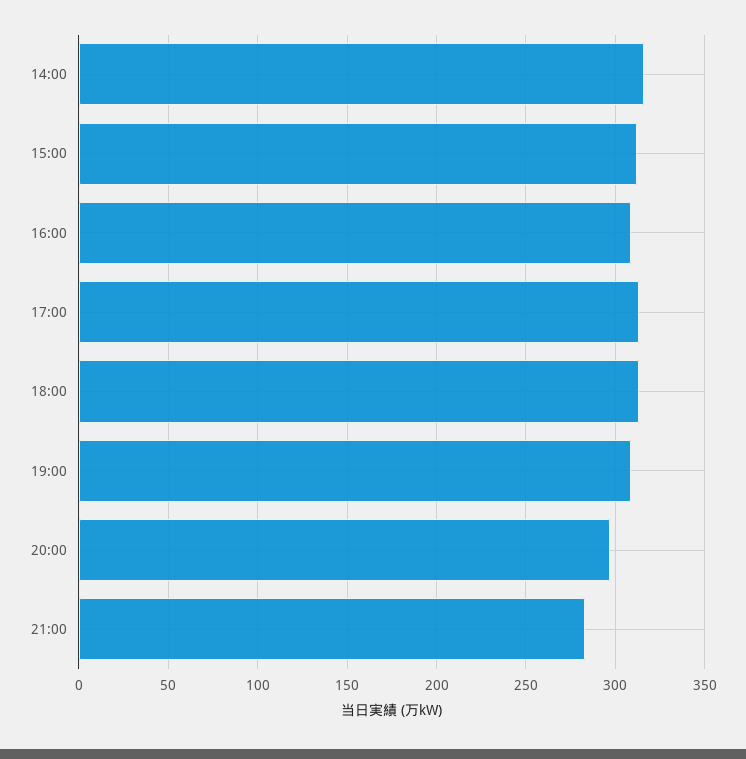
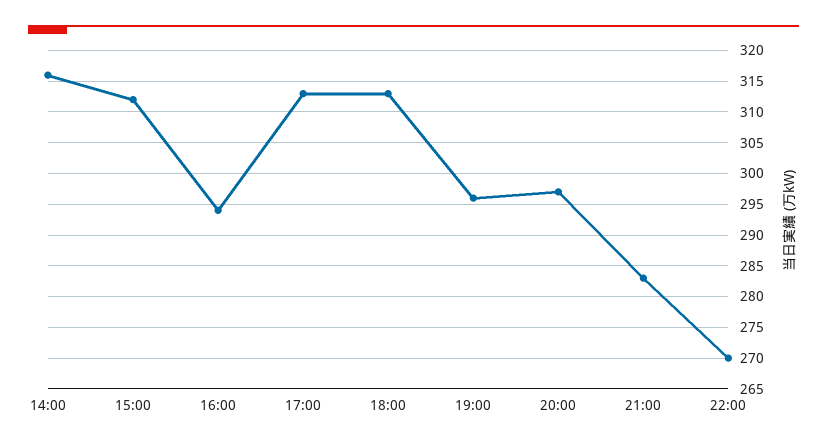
16:00: 310 -> 294
19:00: 310 -> 296
22:00: none -> 270

